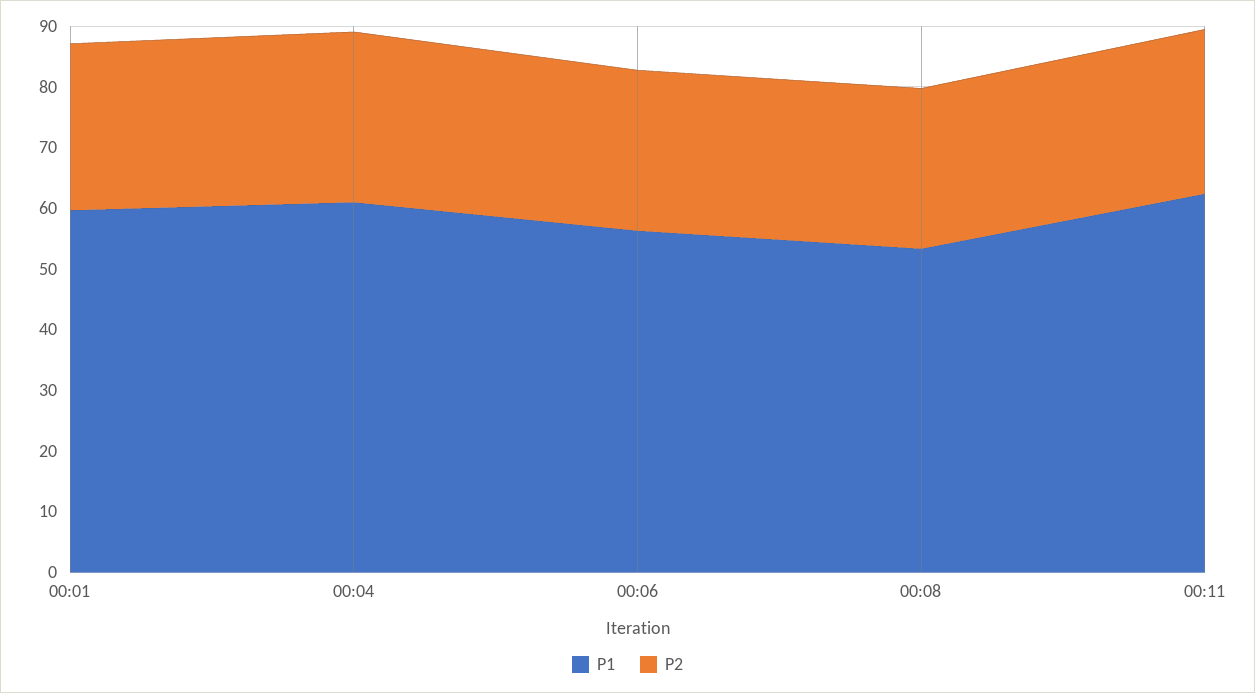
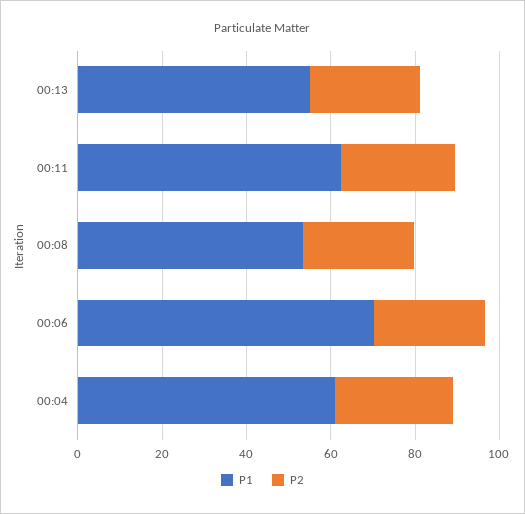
P1, 00:01: 60 -> none
P2, 00:01: 28 -> none
P1, 00:06: 56 -> 70
P1, 00:13: none -> 55
P2, 00:13: none -> 25

